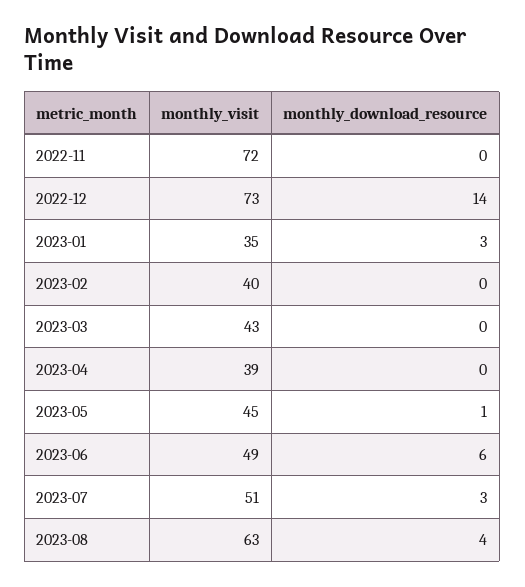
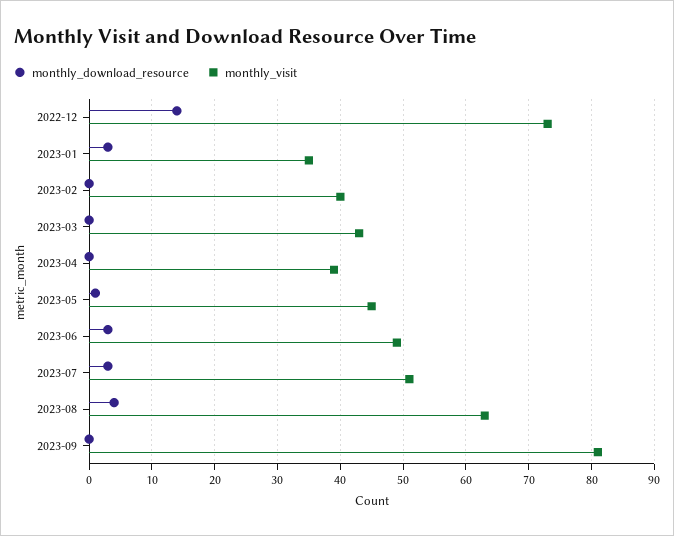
monthly_visit, 2022-11: 72 -> none
monthly_download_resource, 2022-11: 0 -> none
monthly_download_resource, 2023-06: 6 -> 3
monthly_download_resource, 2023-09: none -> 0
monthly_visit, 2023-09: none -> 81

